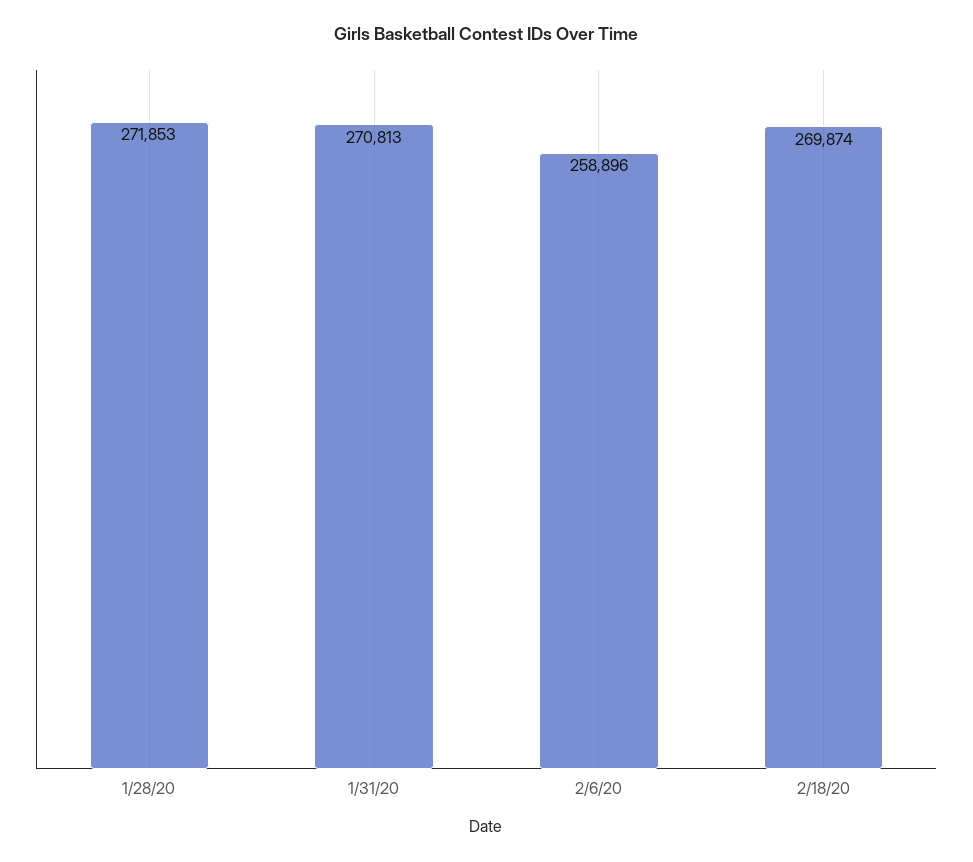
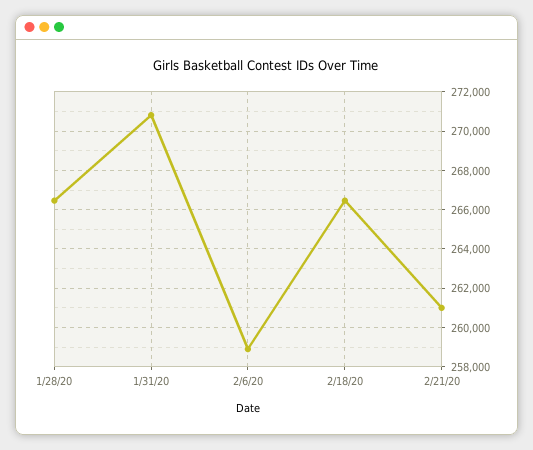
1/28/20: 271853 -> 266500
2/18/20: 269874 -> 266500
2/21/20: none -> 261000

